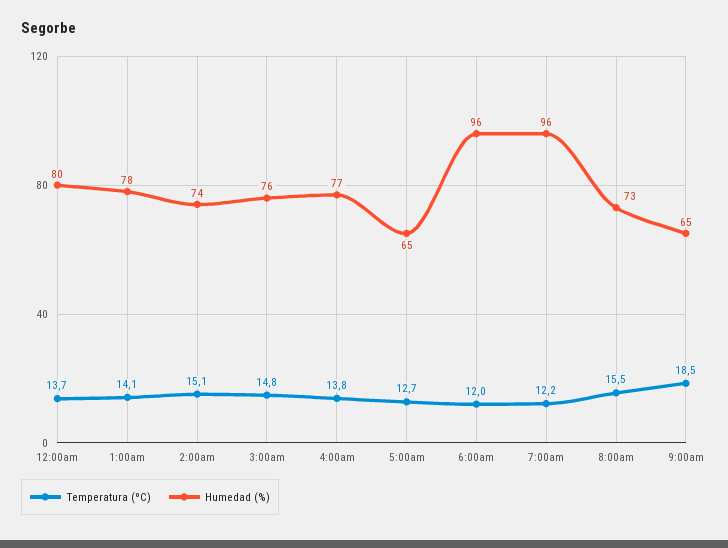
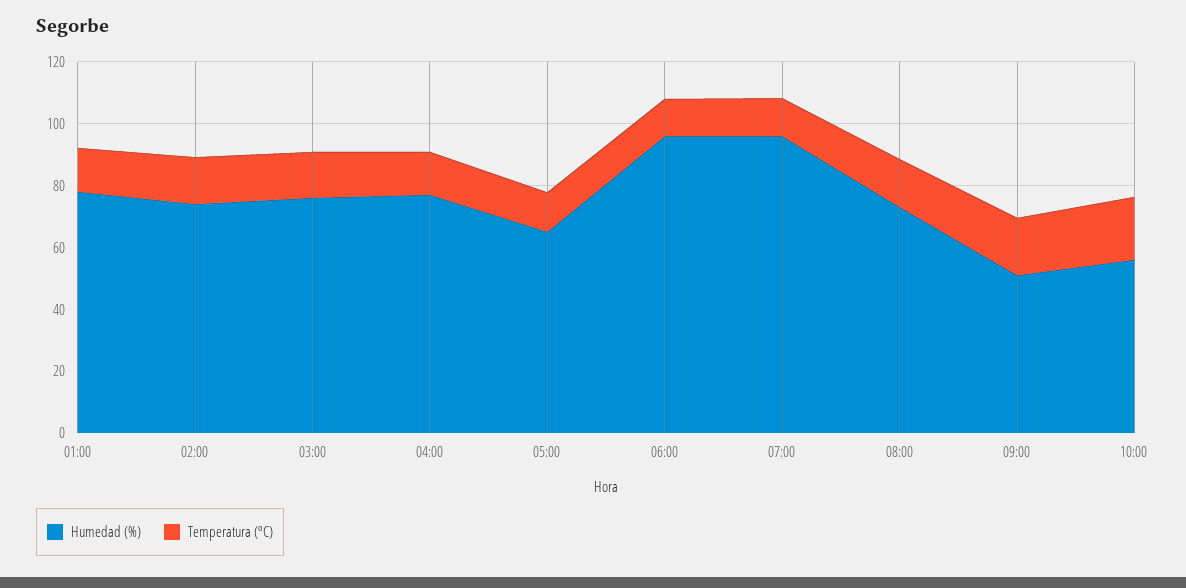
Temperatura (ºC), 12:00am: 13.7 -> none
Humedad (%), 12:00am: 80 -> none
Humedad (%), 9:00am: 65 -> 50
Humedad (%), 10:00: none -> 55
Temperatura (ºC), 10:00: none -> 20

